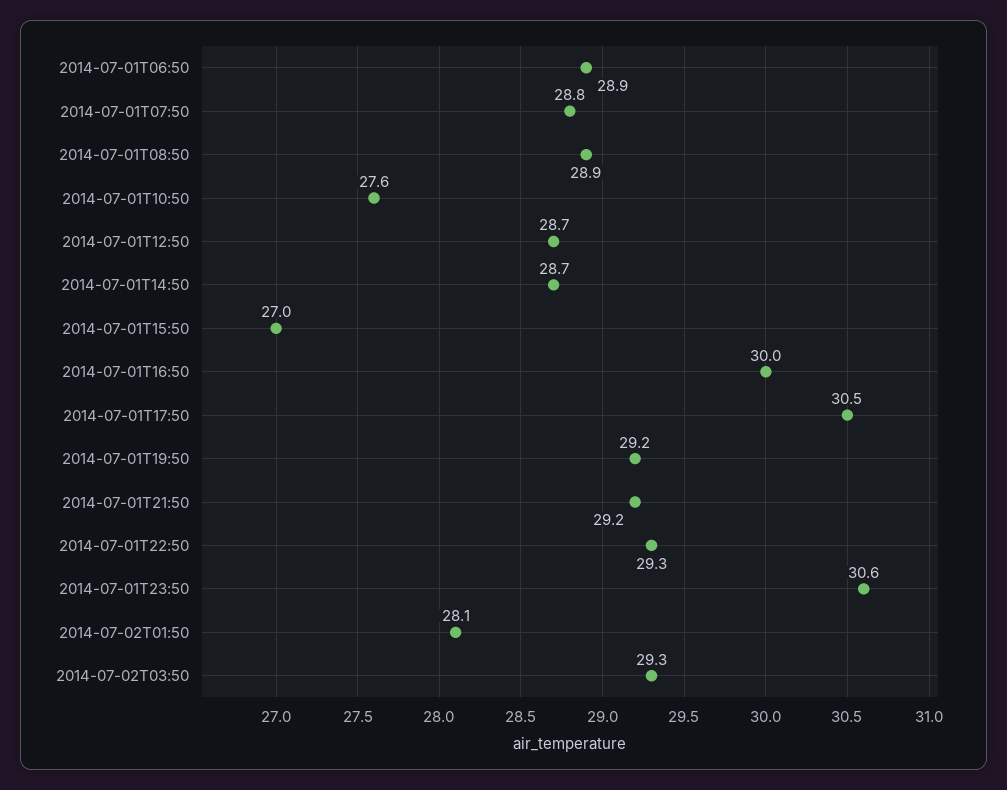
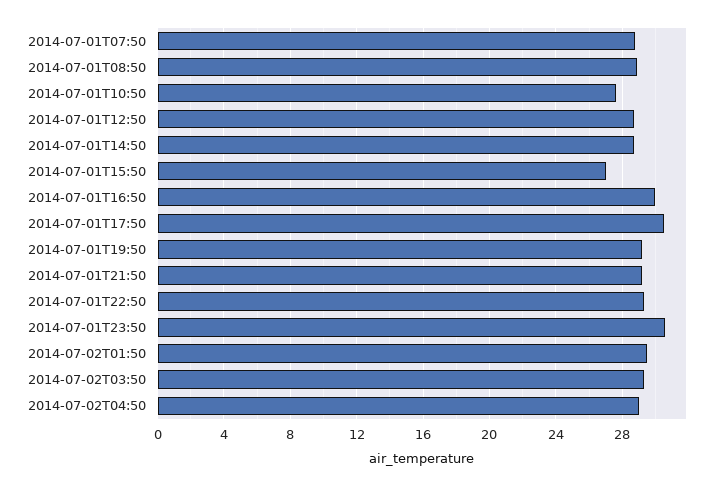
2014-07-01T06:50: 28.9 -> none
2014-07-02T01:50: 28.1 -> 29.5
2014-07-02T04:50: none -> 29

